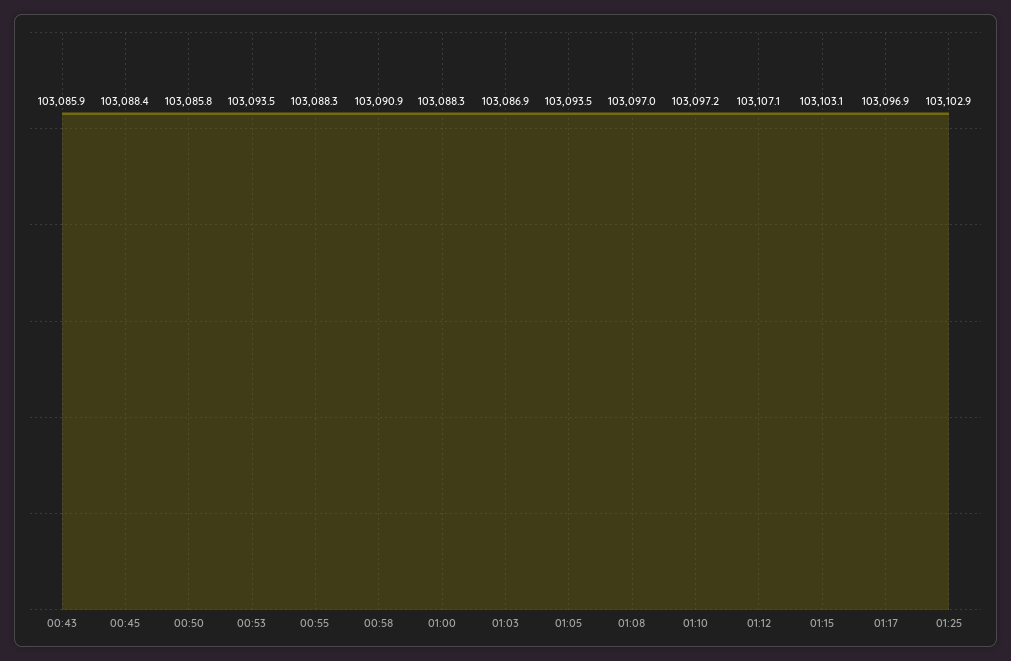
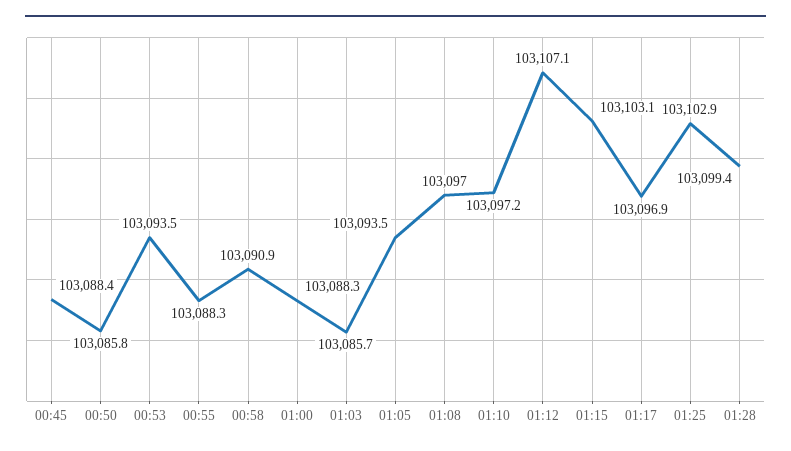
00:43: 103085.9 -> none
01:03: 103086.9 -> 103085.7
01:28: none -> 103099.4

